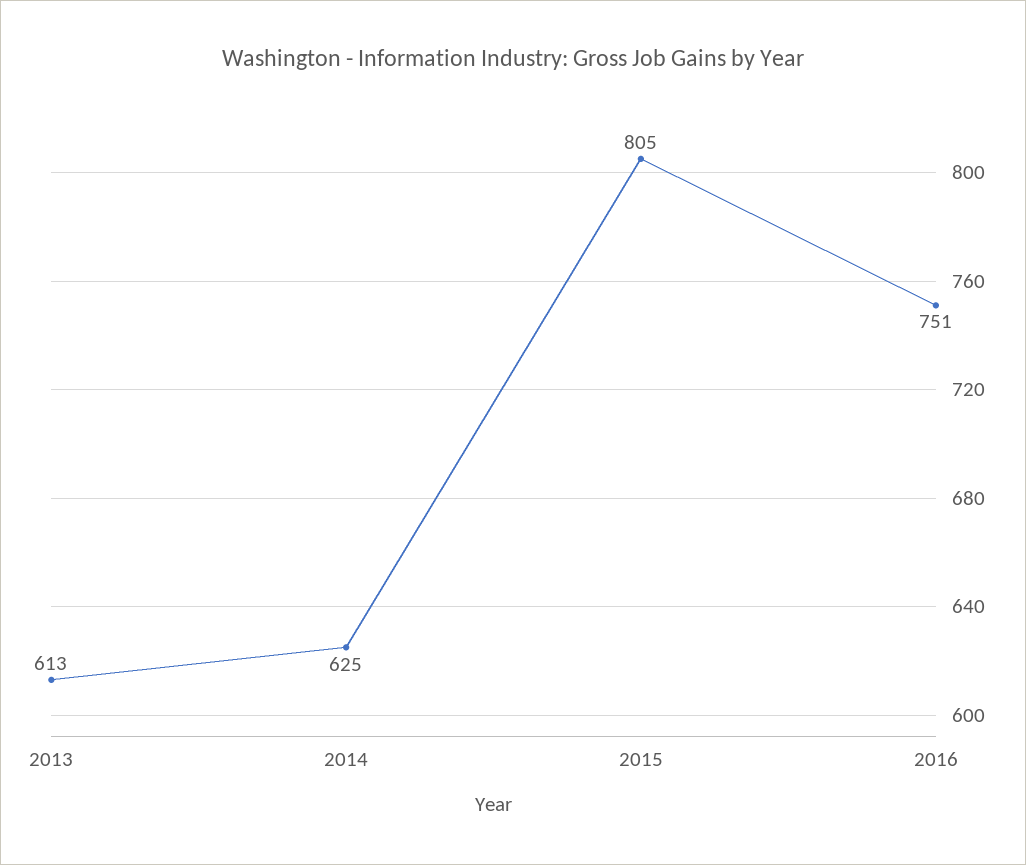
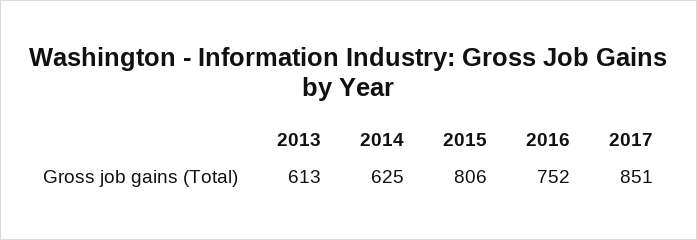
2015: 805 -> 806
2016: 751 -> 752
2017: none -> 851

